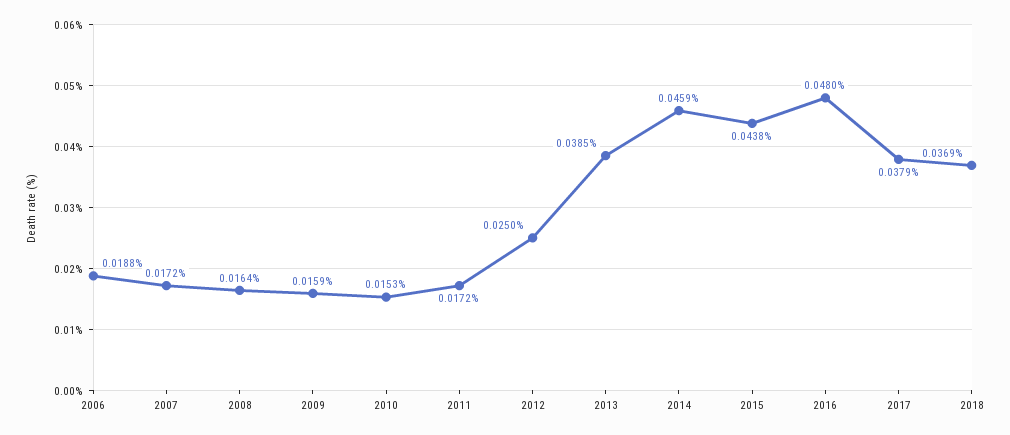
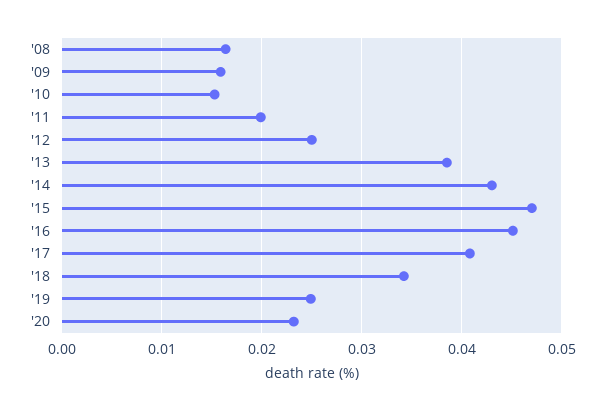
2006: 0.0188 -> none
2007: 0.0172 -> none
2011: 0.0172 -> 0.02
2014: 0.0459 -> 0.043
2015: 0.0438 -> 0.047
2016: 0.048 -> 0.045
2017: 0.0379 -> 0.041
2018: 0.0369 -> 0.034
'19: none -> 0.025
'20: none -> 0.023

